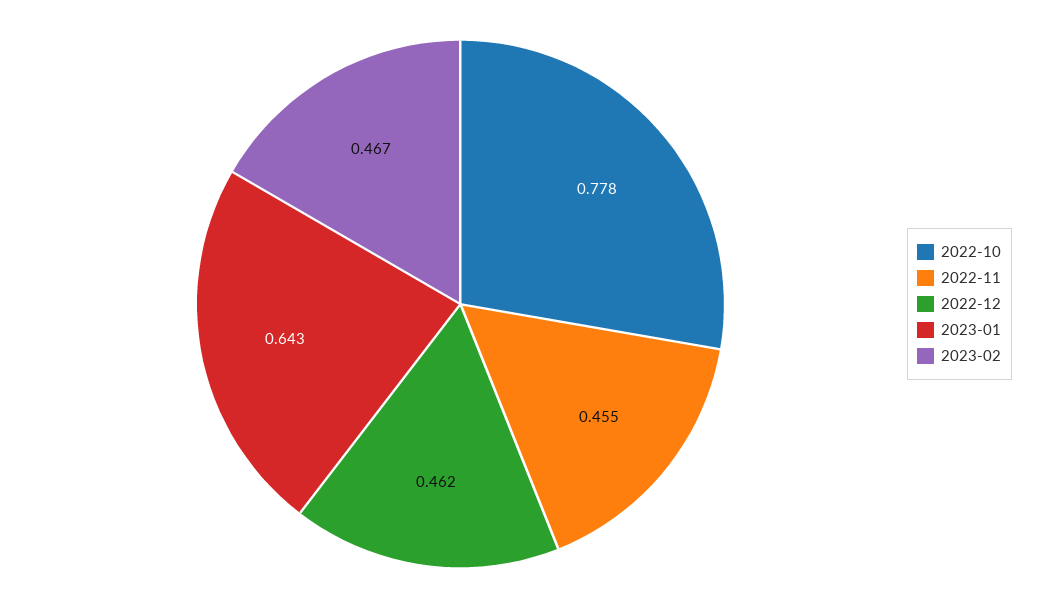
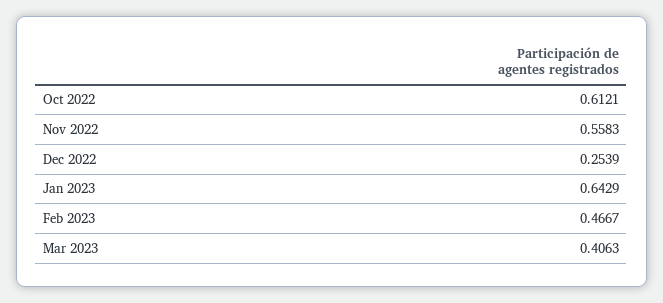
2022-10: 0.778 -> 0.6121
2022-11: 0.455 -> 0.5583
2022-12: 0.462 -> 0.2539
Mar 2023: none -> 0.4063

